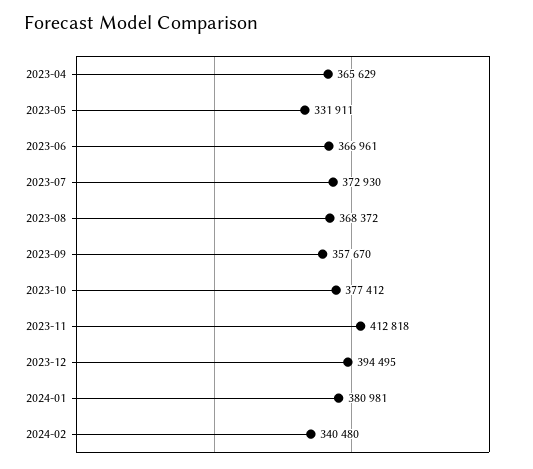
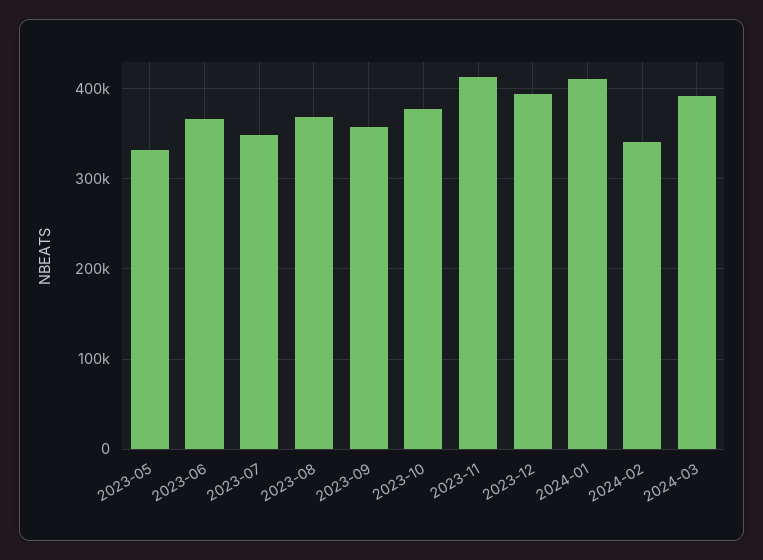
2023-04: 365629 -> none
2023-07: 372930 -> 350000
2024-01: 380981 -> 410000
2024-03: none -> 390000

